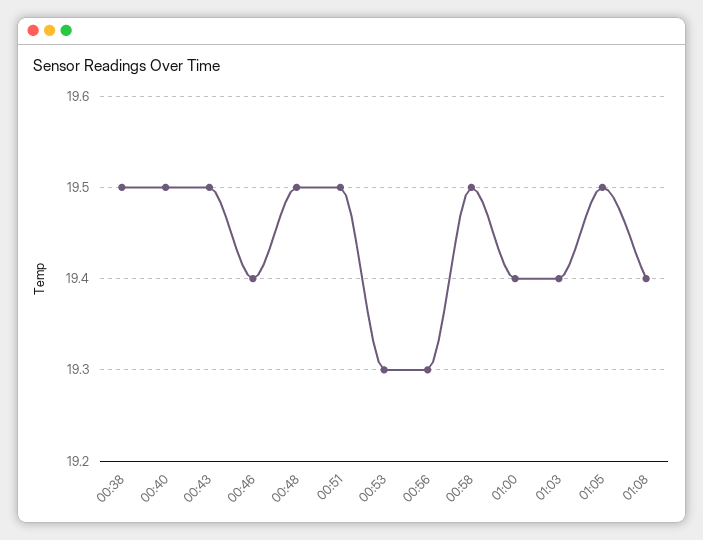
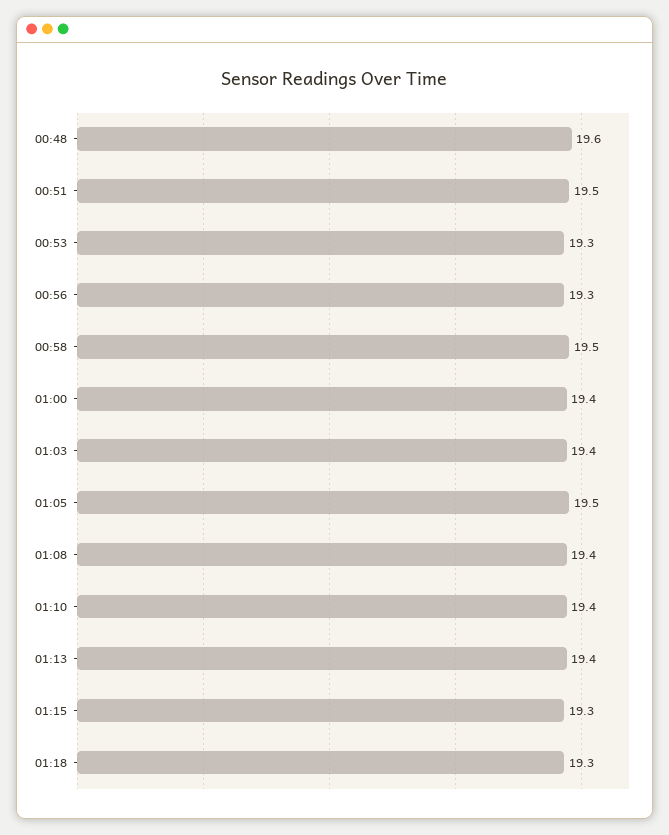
00:38: 19.5 -> none
00:40: 19.5 -> none
00:43: 19.5 -> none
00:46: 19.4 -> none
00:48: 19.5 -> 19.6
01:10: none -> 19.4
01:13: none -> 19.4
01:15: none -> 19.3
01:18: none -> 19.3

